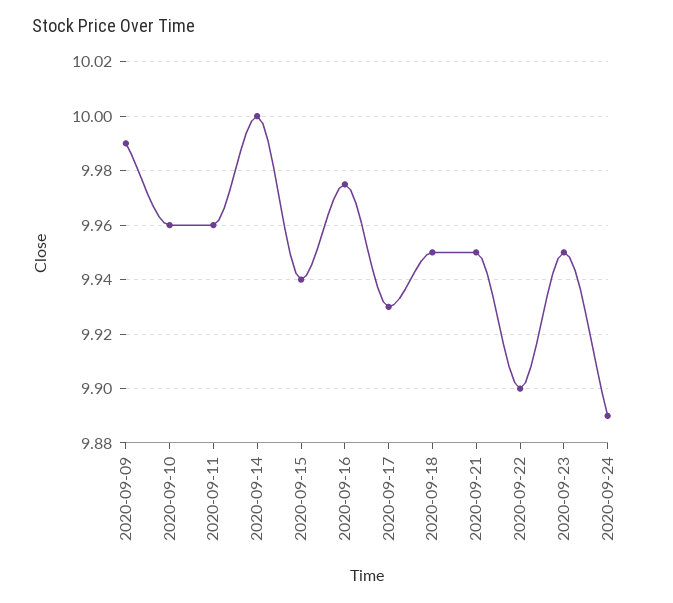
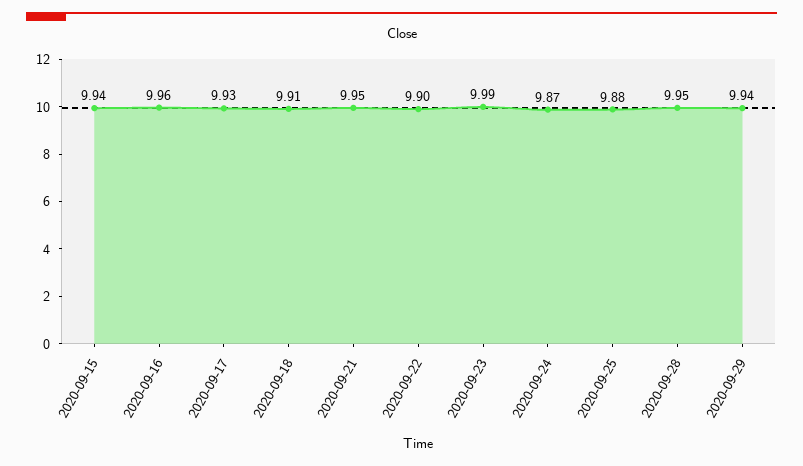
2020-09-09: 9.99 -> none
2020-09-10: 9.96 -> none
2020-09-11: 9.96 -> none
2020-09-14: 10 -> none
2020-09-16: 9.975 -> 9.96
2020-09-18: 9.95 -> 9.91
2020-09-23: 9.95 -> 9.99
2020-09-24: 9.89 -> 9.87
2020-09-25: none -> 9.88
2020-09-28: none -> 9.95
2020-09-29: none -> 9.94

